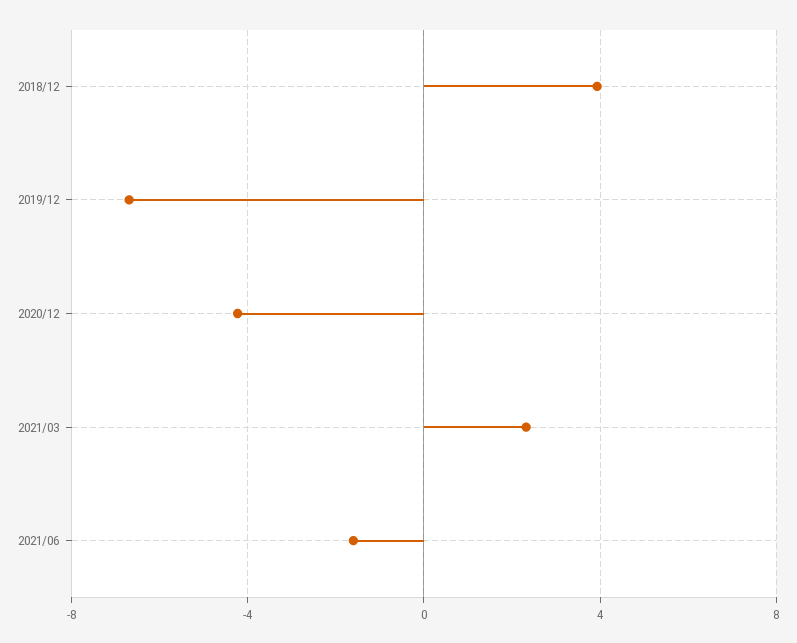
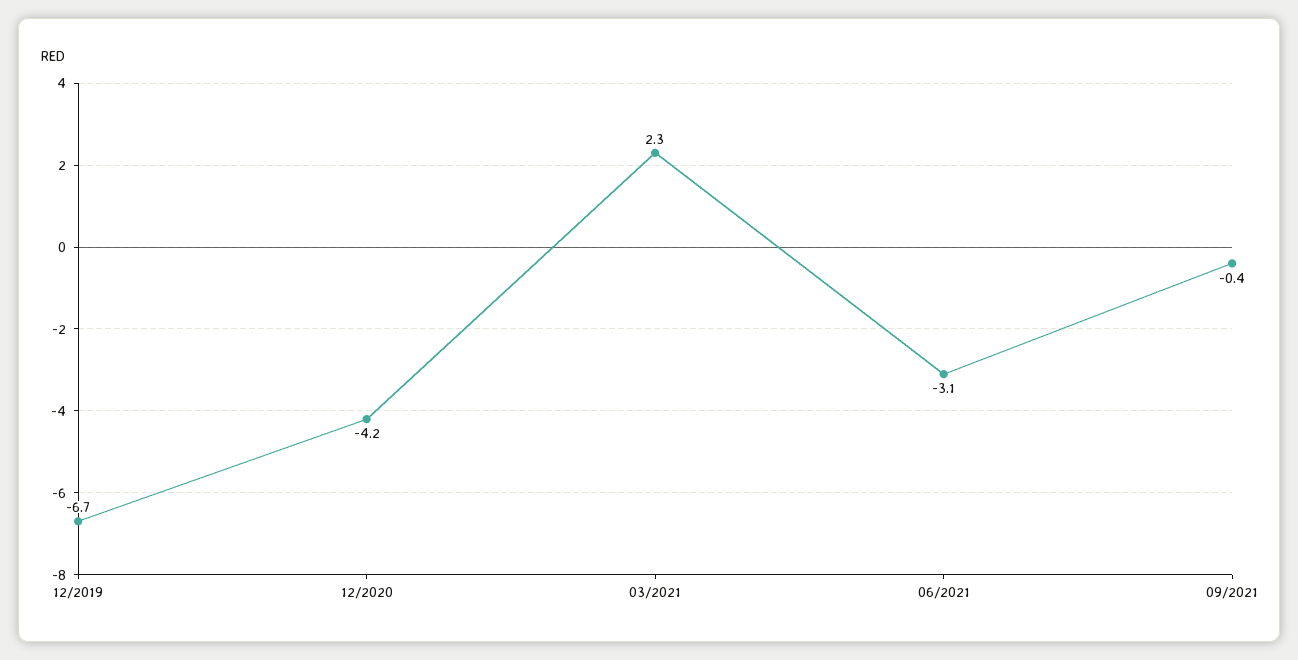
2018/12: 4 -> none
2021/06: -1.5 -> -3.1
09/2021: none -> -0.4

